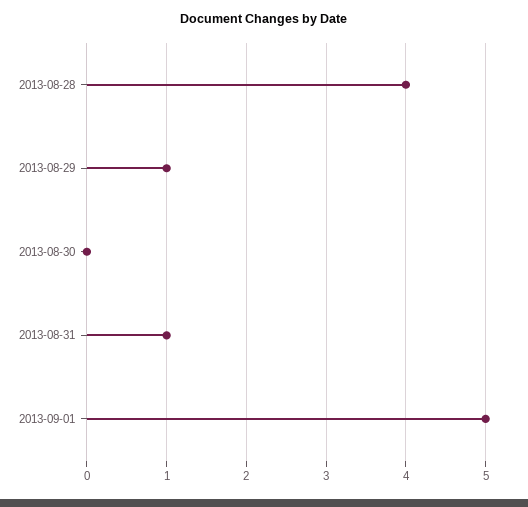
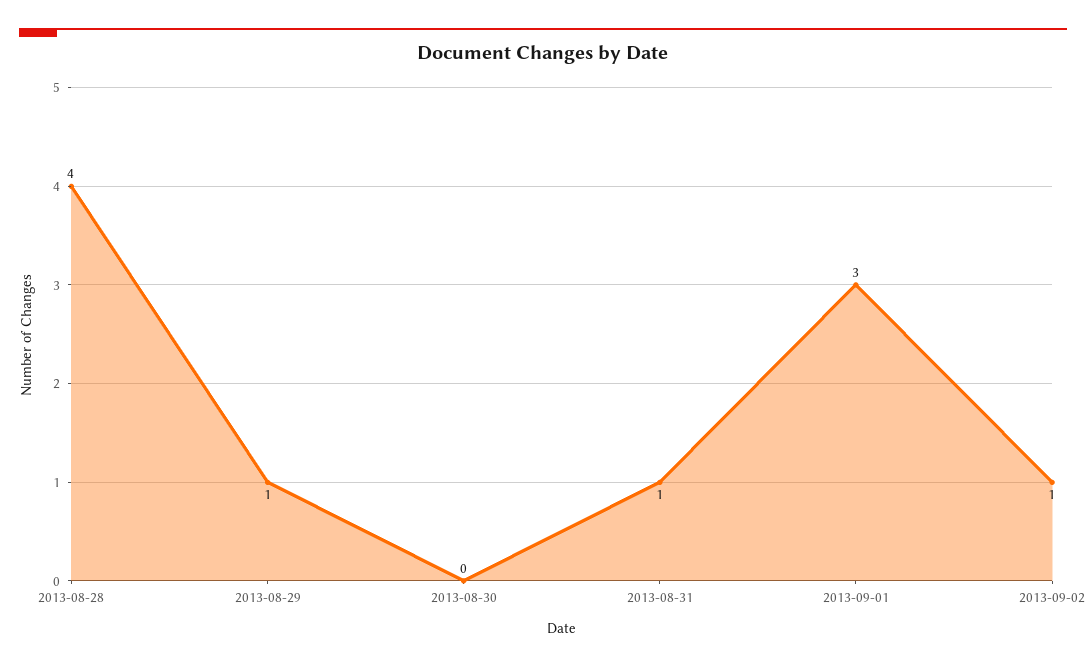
2013-09-01: 5 -> 3
2013-09-02: none -> 1

